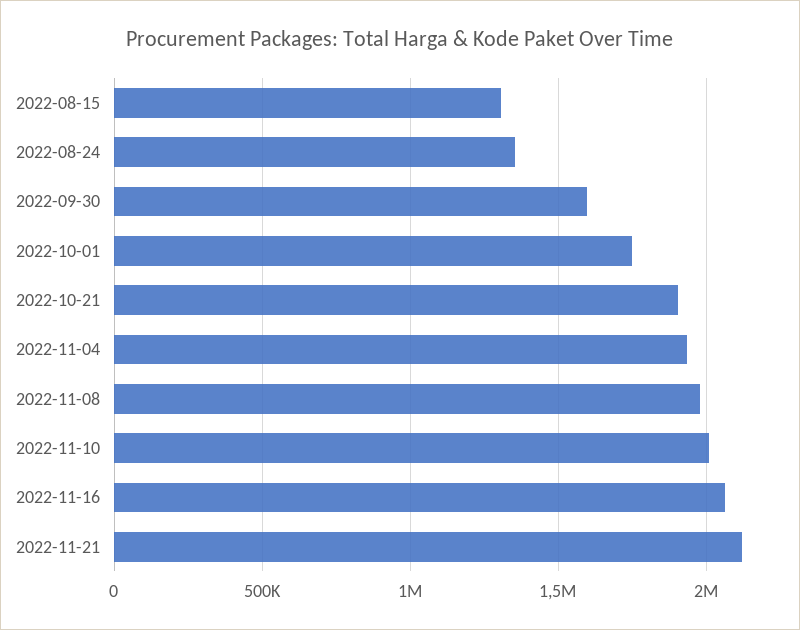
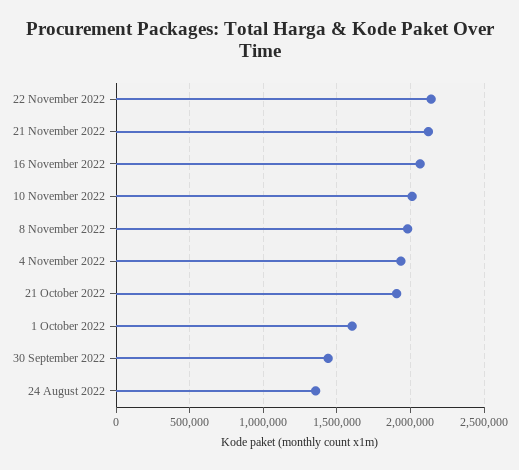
2022-08-15: 1300000 -> none
2022-09-30: 1600000 -> 1450000
2022-10-01: 1750000 -> 1600000
22 November 2022: none -> 2150000

